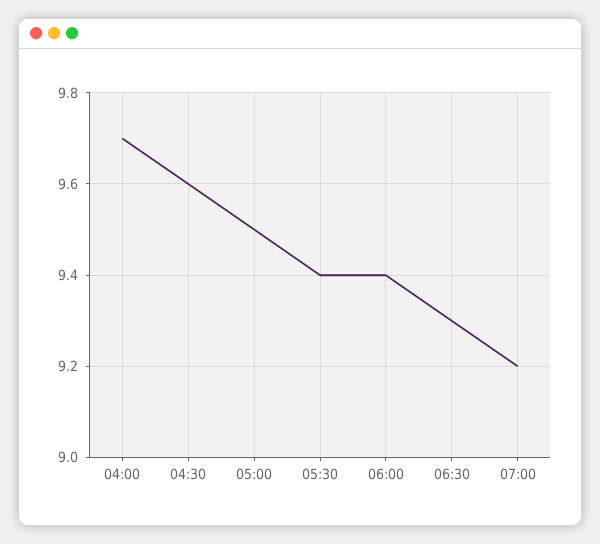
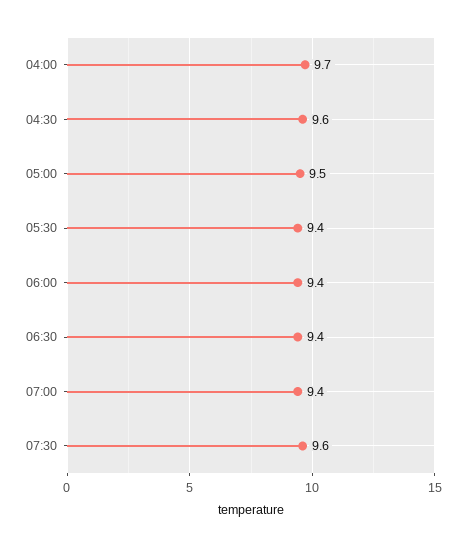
06:30: 9.3 -> 9.4
07:00: 9.2 -> 9.4
07:30: none -> 9.6

